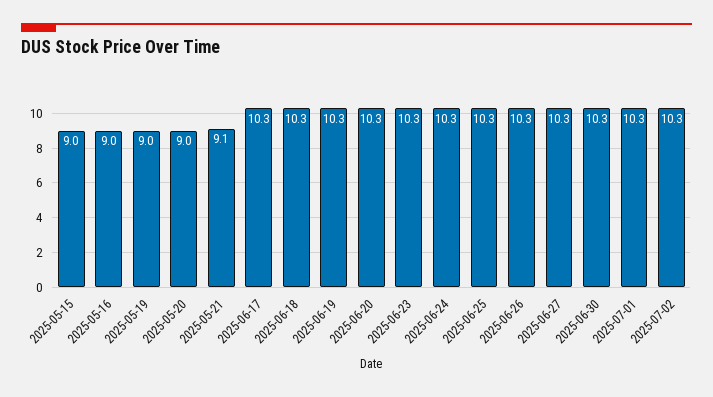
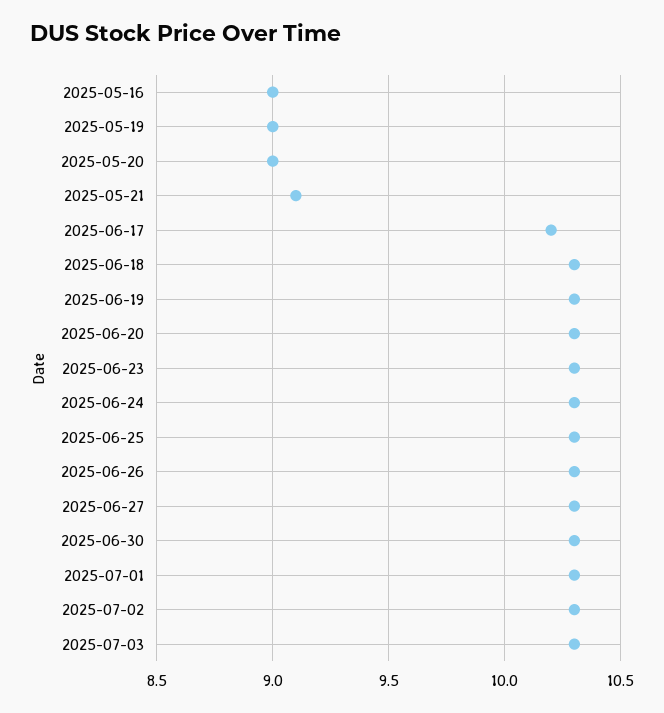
2025-05-15: 9 -> none
2025-06-17: 10.3 -> 10.2
2025-07-03: none -> 10.3

